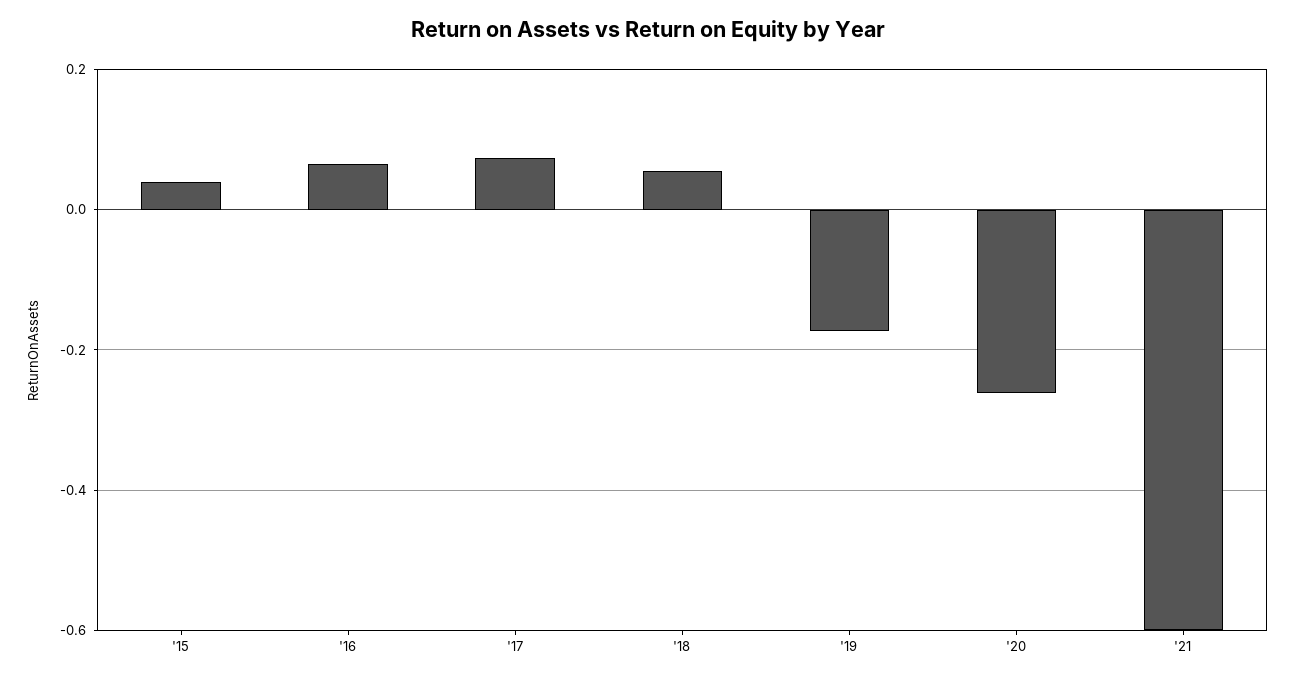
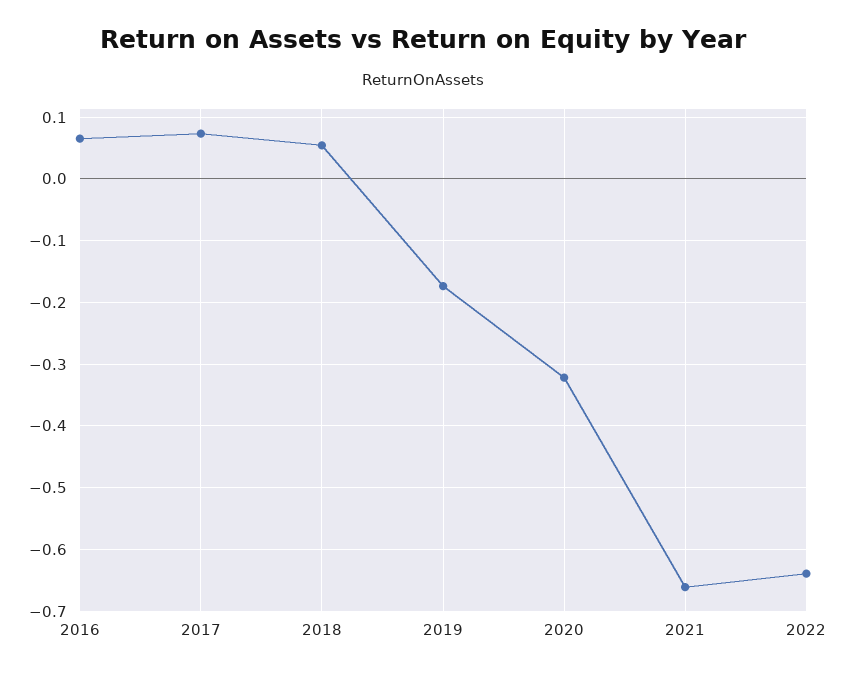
'15: 0.04 -> none
'20: -0.26 -> -0.32
'21: -0.6 -> -0.66
2022: none -> -0.64

